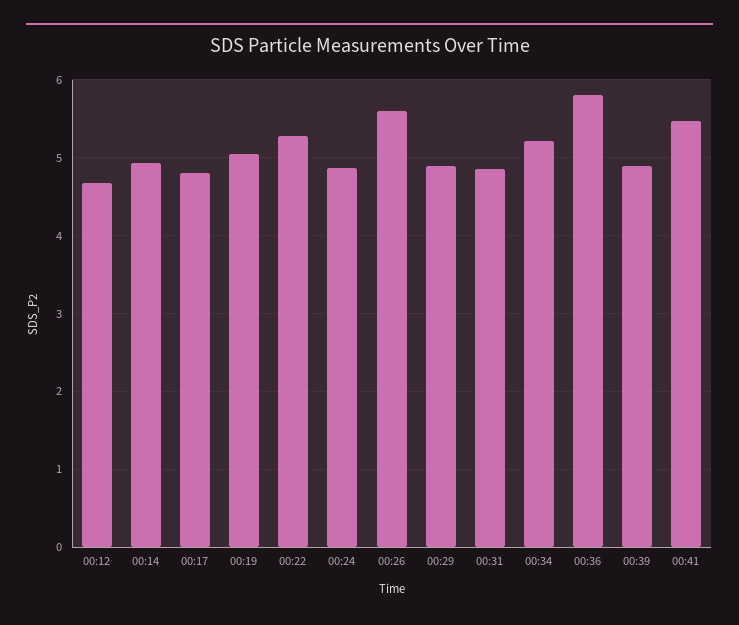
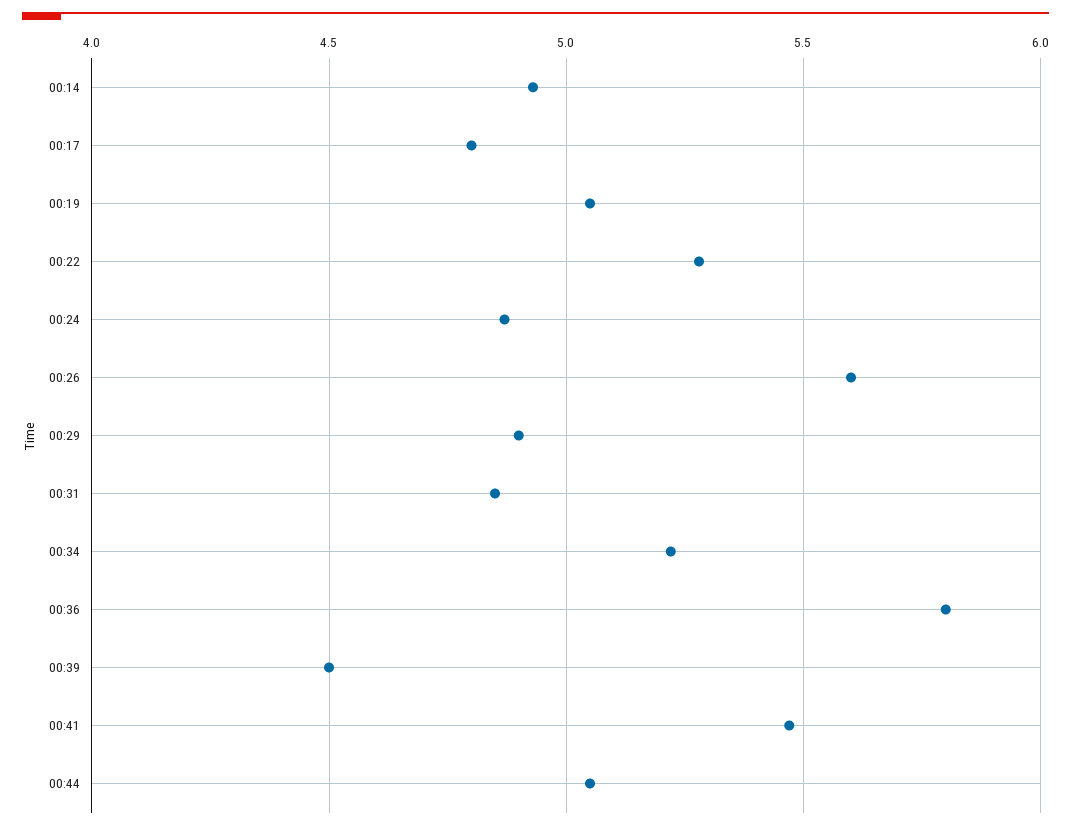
00:12: 4.7 -> none
00:39: 4.9 -> 4.5
00:44: none -> 5.05

